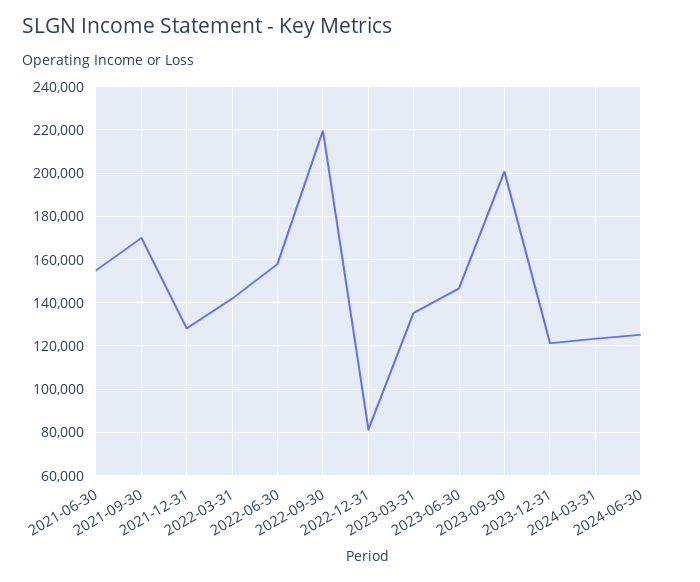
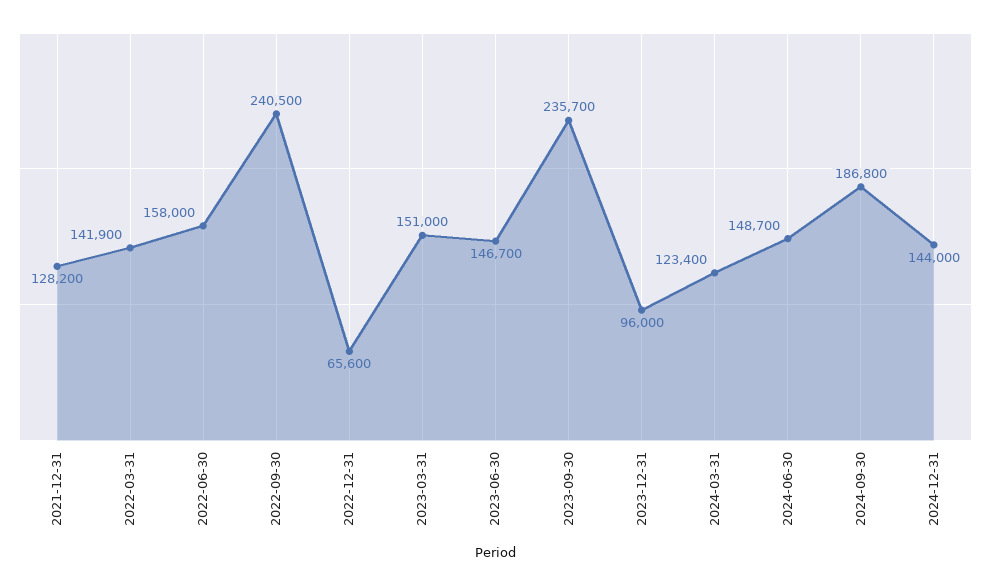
2021-06-30: 155000 -> none
2021-09-30: 170000 -> none
2022-09-30: 220000 -> 240500
2022-12-31: 80000 -> 65600
2023-03-31: 135000 -> 151000
2023-09-30: 200000 -> 235700
2023-12-31: 120000 -> 96000
2024-06-30: 125000 -> 148700
2024-09-30: none -> 186800
2024-12-31: none -> 144000

